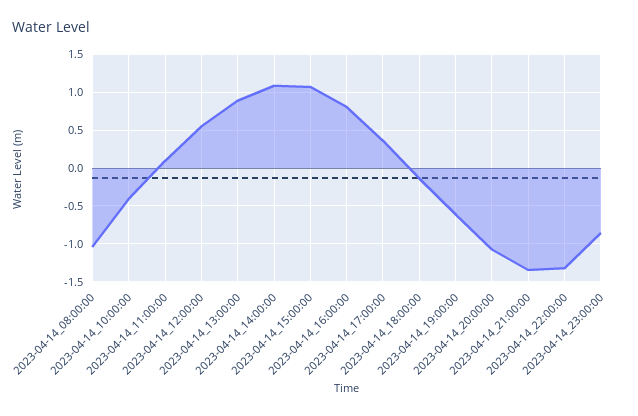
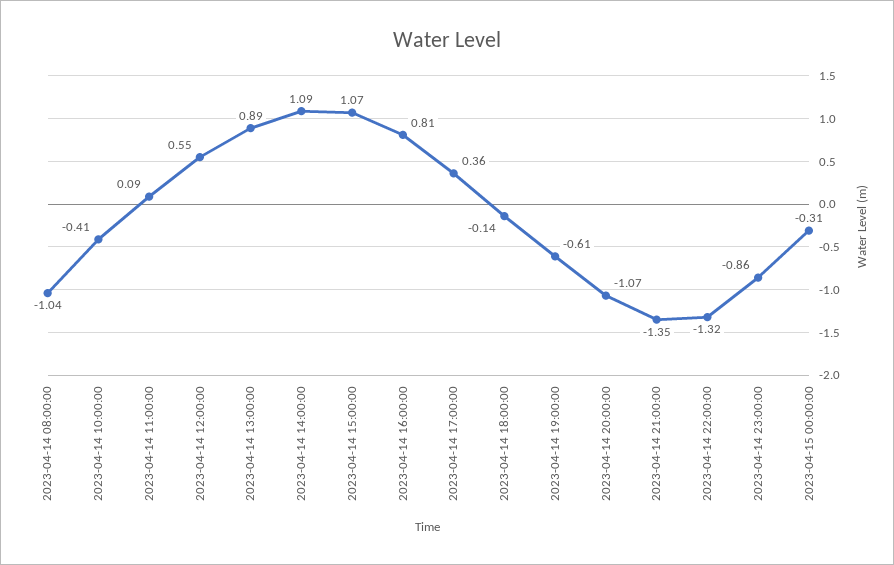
2023-04-15 00:00:00: none -> -0.31

